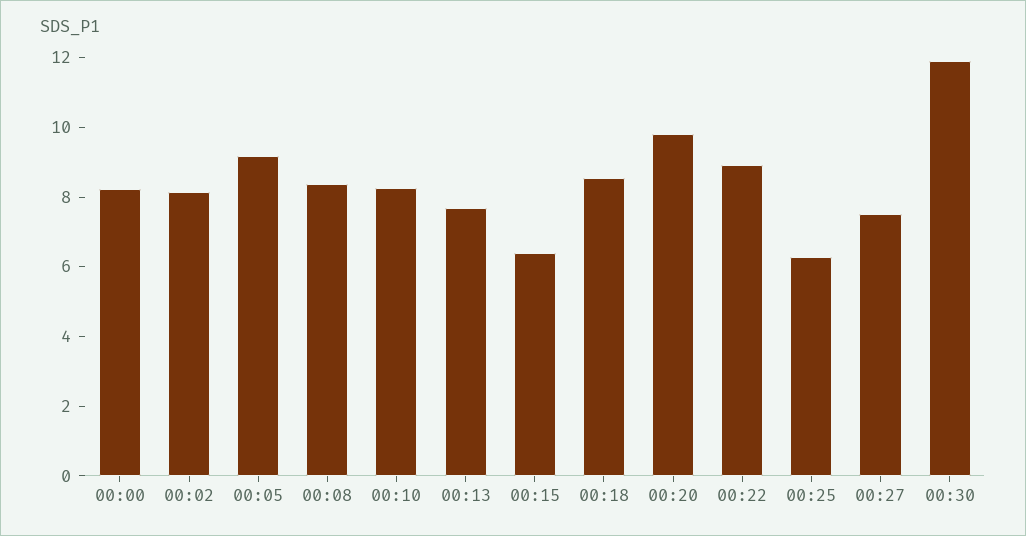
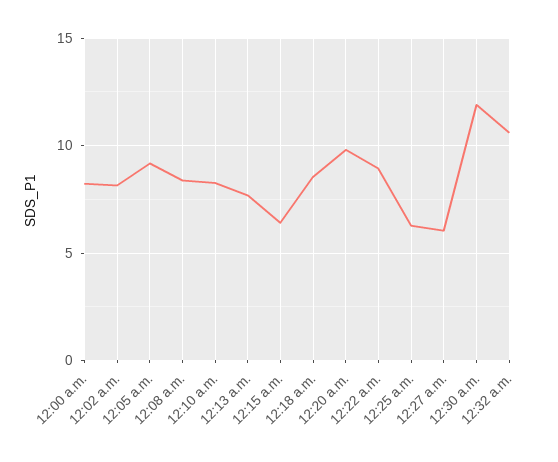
00:27: 7.5 -> 6
12:32 a.m.: none -> 10.5

